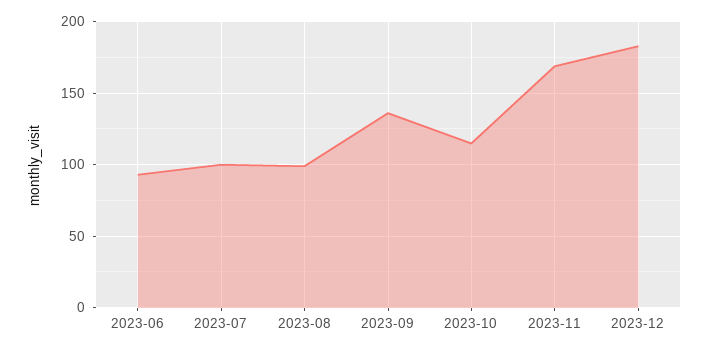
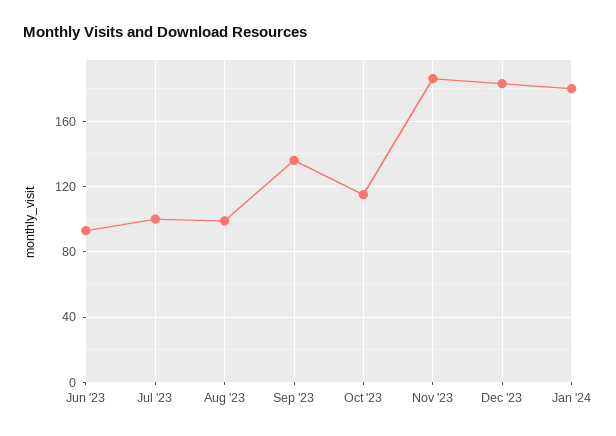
2023-11: 170 -> 185
Jan '24: none -> 180

